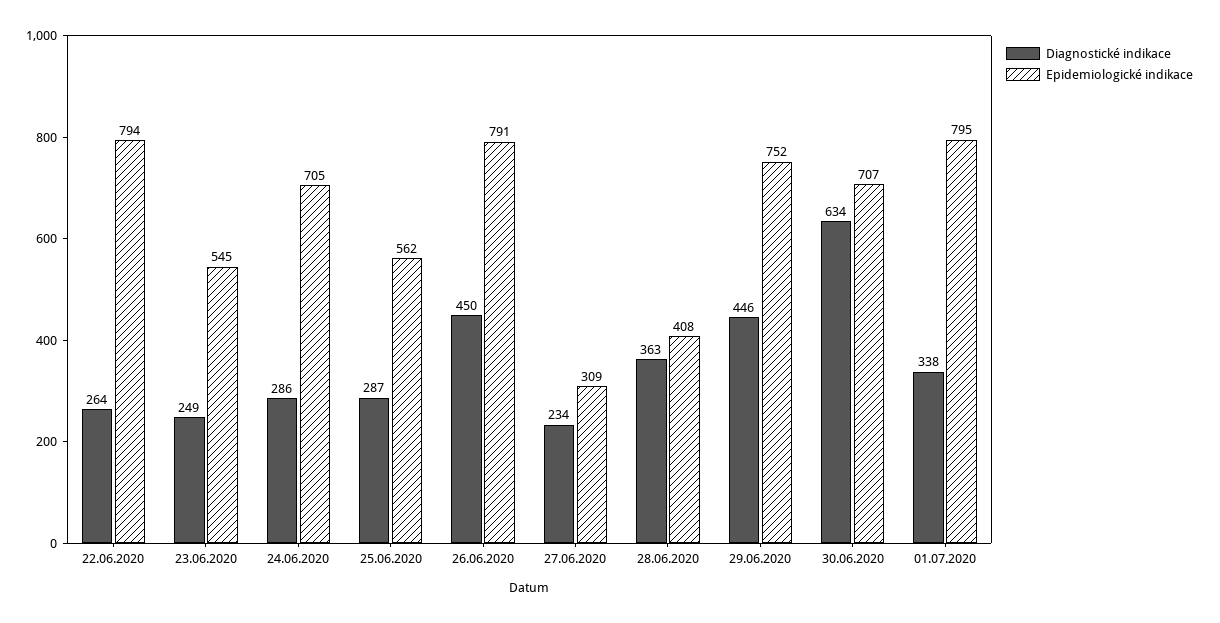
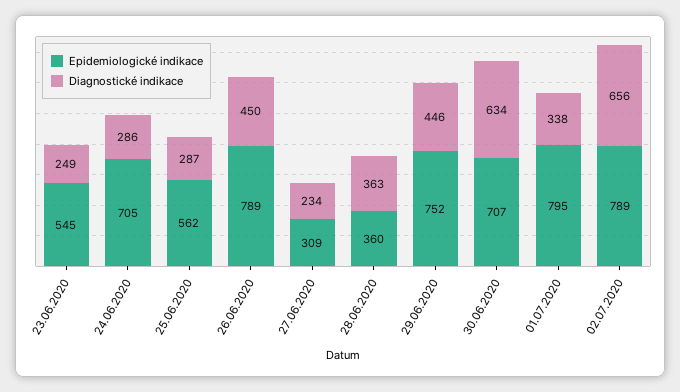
Diagnostické indikace, 22.06.2020: 264 -> none
Epidemiologické indikace, 22.06.2020: 794 -> none
Epidemiologické indikace, 26.06.2020: 791 -> 789
Epidemiologické indikace, 28.06.2020: 408 -> 360
Epidemiologické indikace, 02.07.2020: none -> 789
Diagnostické indikace, 02.07.2020: none -> 656

